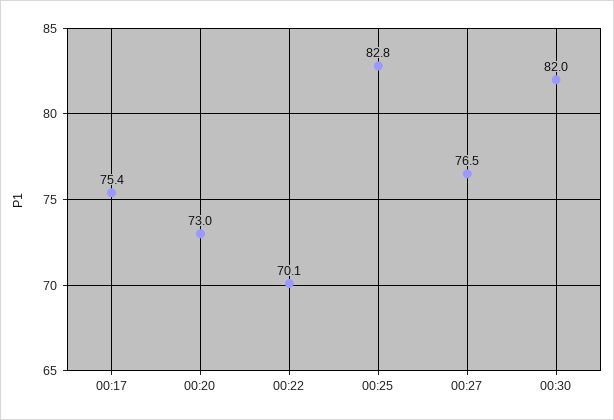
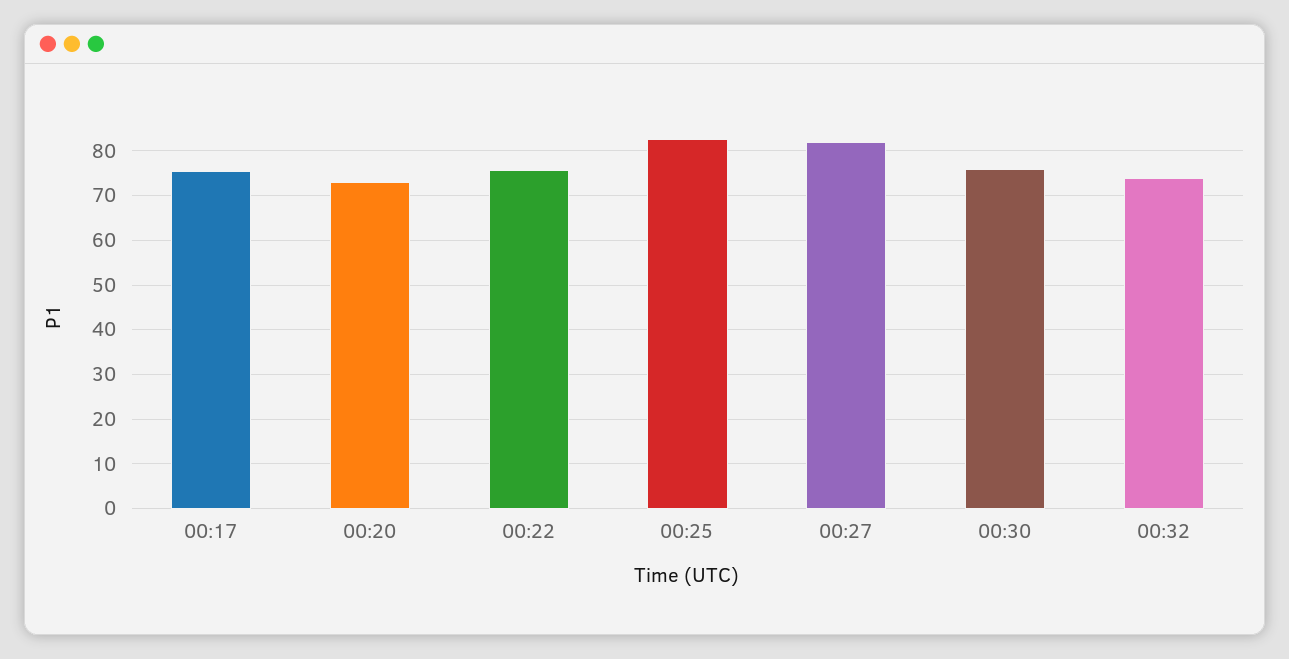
00:22: 70.1 -> 76
00:27: 76.5 -> 82
00:30: 82 -> 76
00:32: none -> 74

